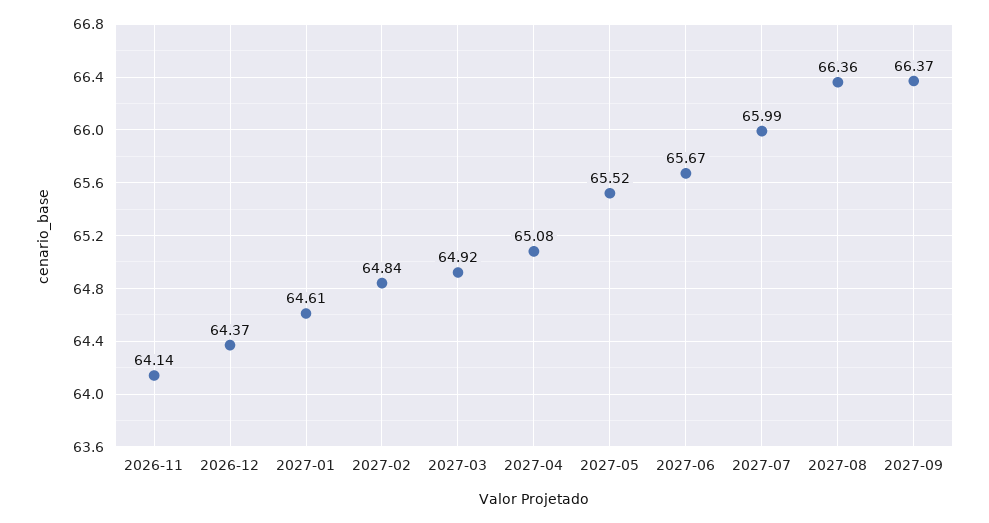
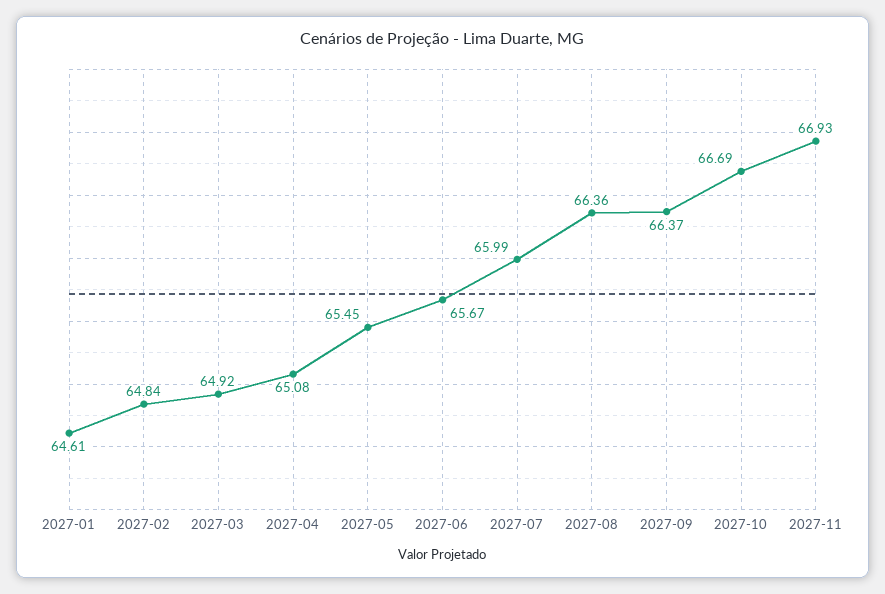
2026-11: 64.14 -> none
2026-12: 64.37 -> none
2027-05: 65.52 -> 65.45
2027-10: none -> 66.69
2027-11: none -> 66.93

